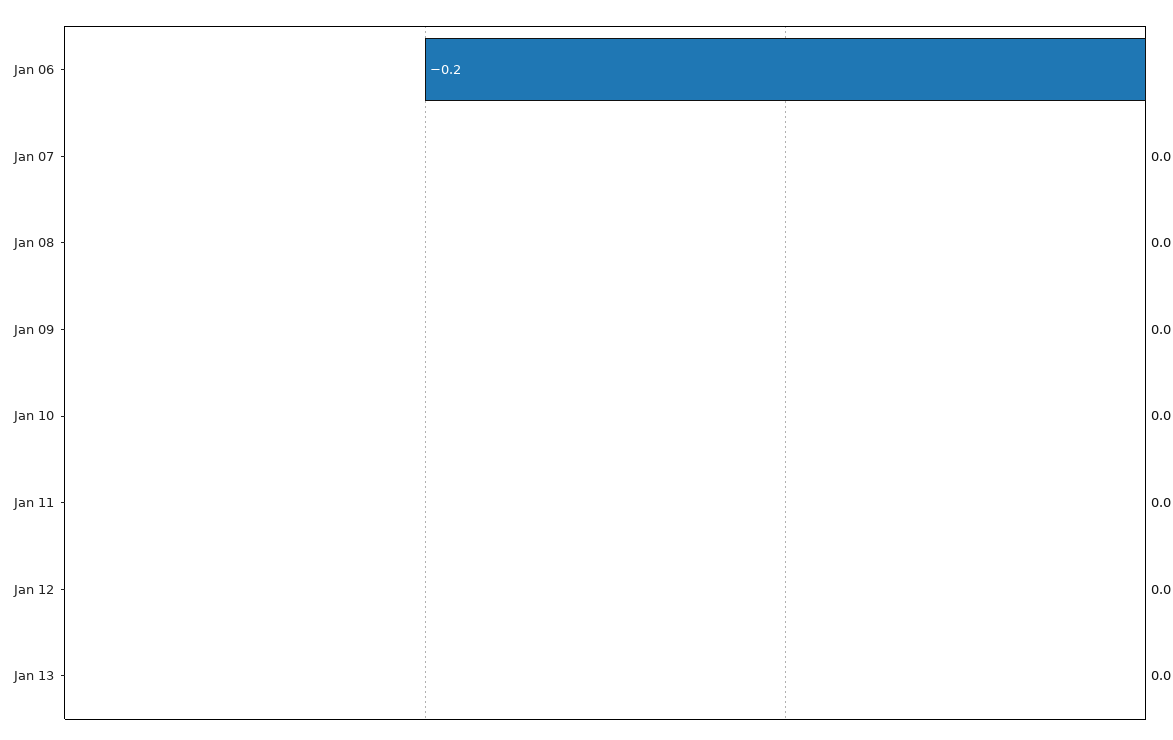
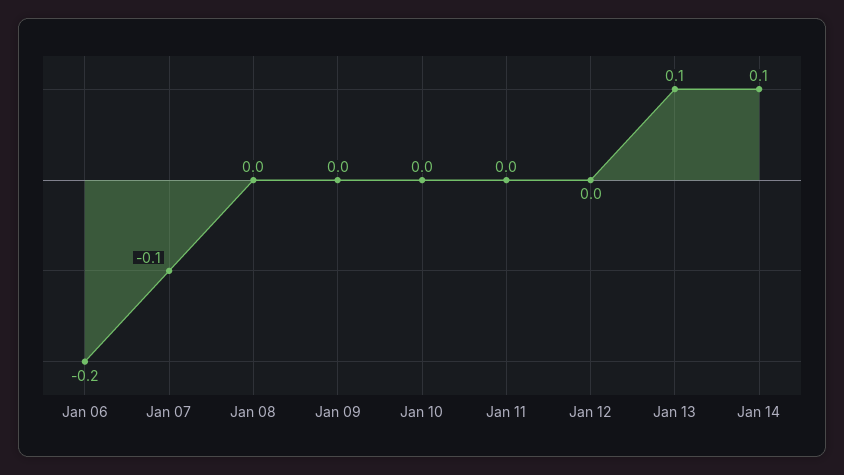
Jan 07: 0 -> -0.1
Jan 13: 0 -> 0.1
Jan 14: none -> 0.1

